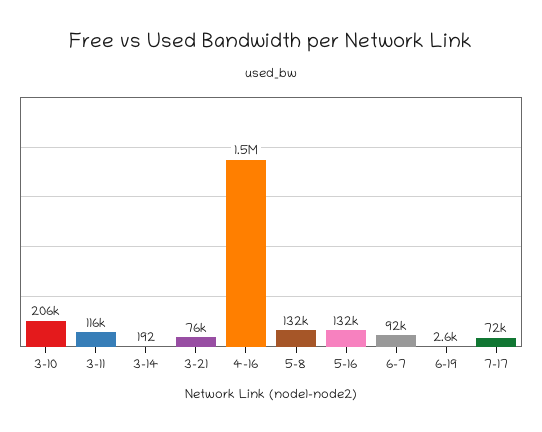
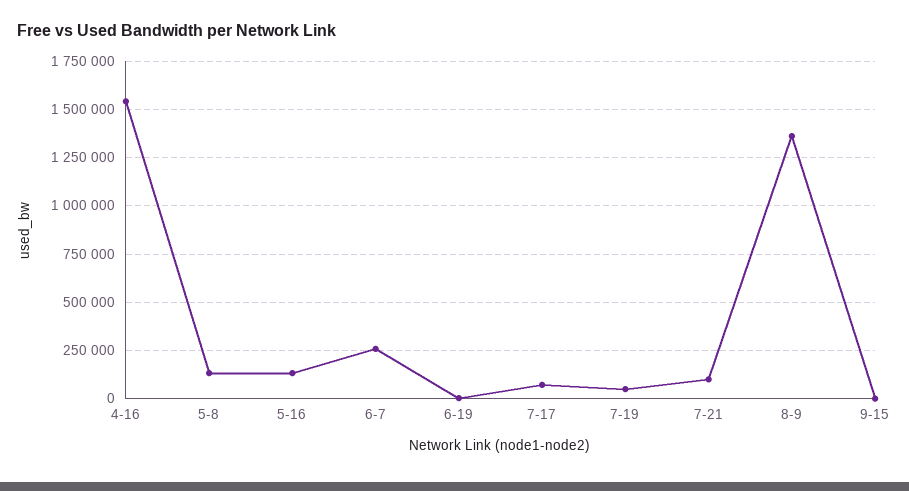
3-10: 206000 -> none
3-11: 116000 -> none
3-14: 192 -> none
3-21: 76000 -> none
6-7: 92000 -> 250000
7-19: none -> 50000
7-21: none -> 100000
8-9: none -> 1350000
9-15: none -> 0

